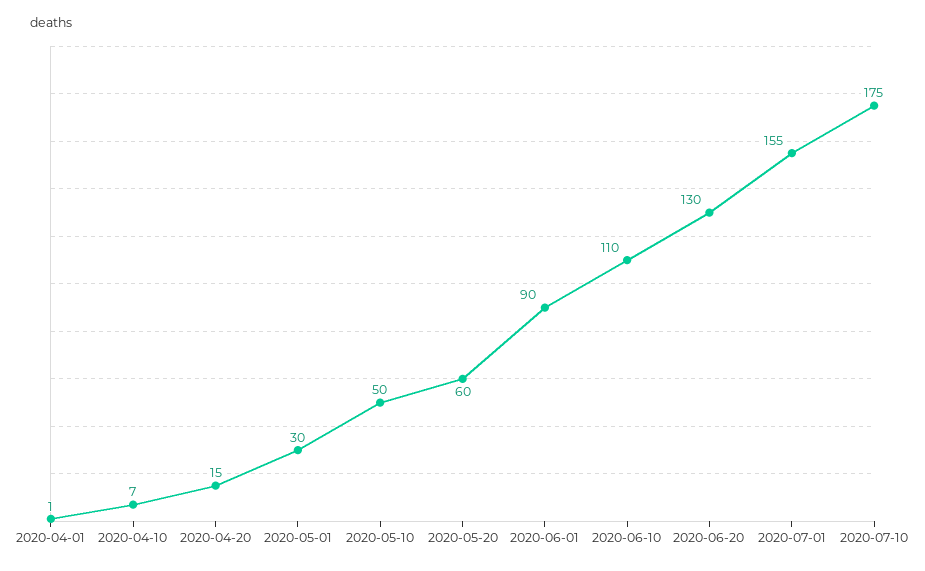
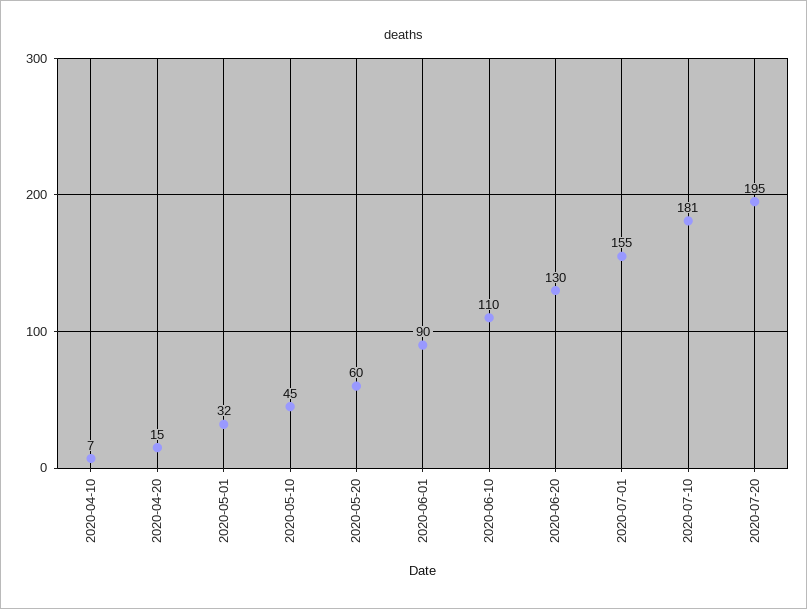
2020-04-01: 1 -> none
2020-05-01: 30 -> 32
2020-05-10: 50 -> 45
2020-07-10: 175 -> 181
2020-07-20: none -> 195

